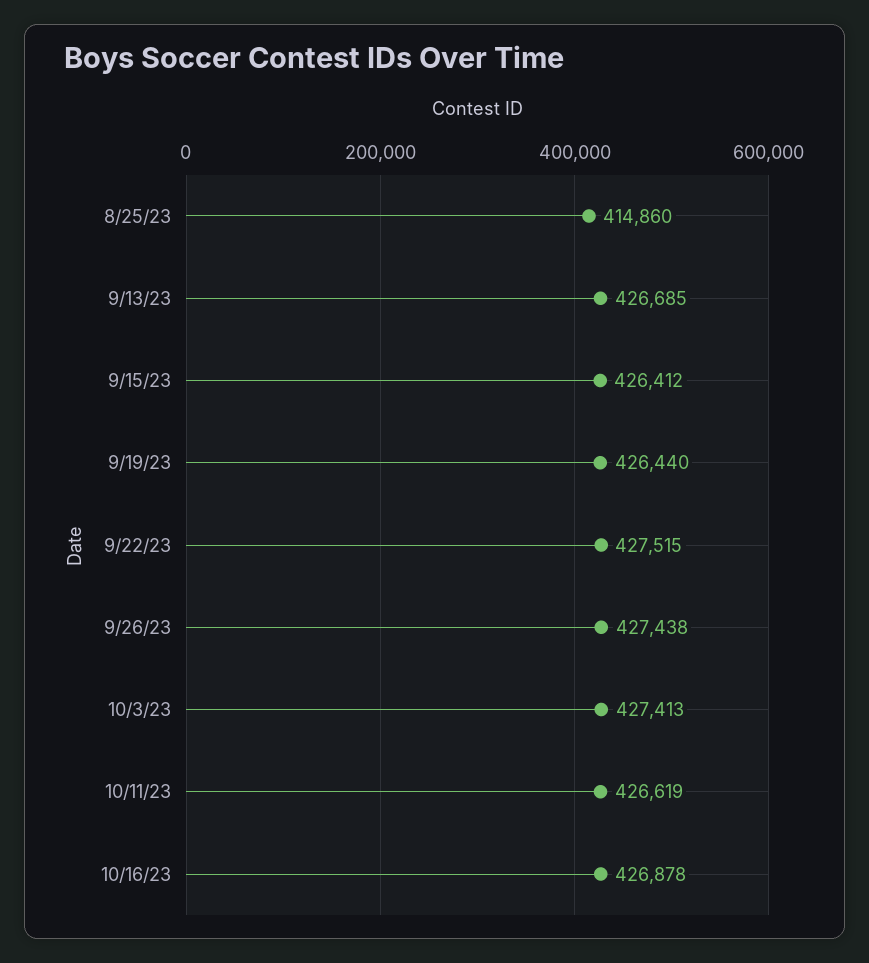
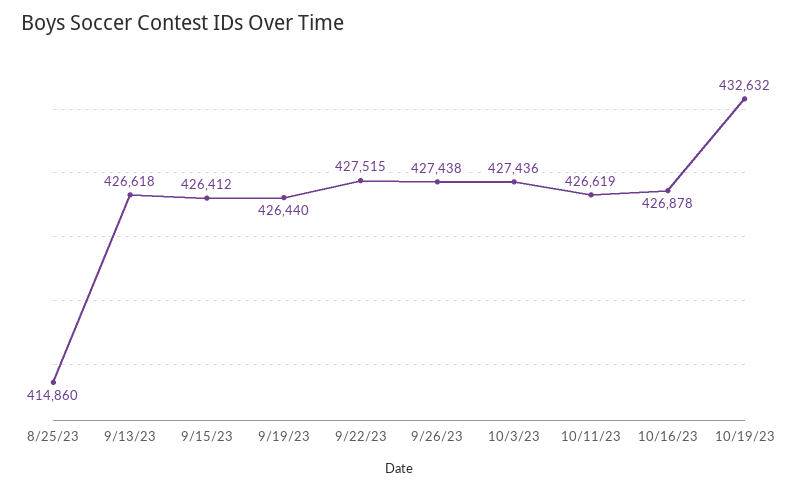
9/13/23: 426685 -> 426618
10/3/23: 427413 -> 427436
10/19/23: none -> 432632

